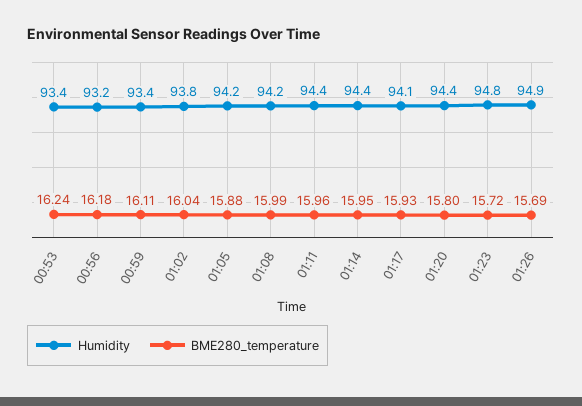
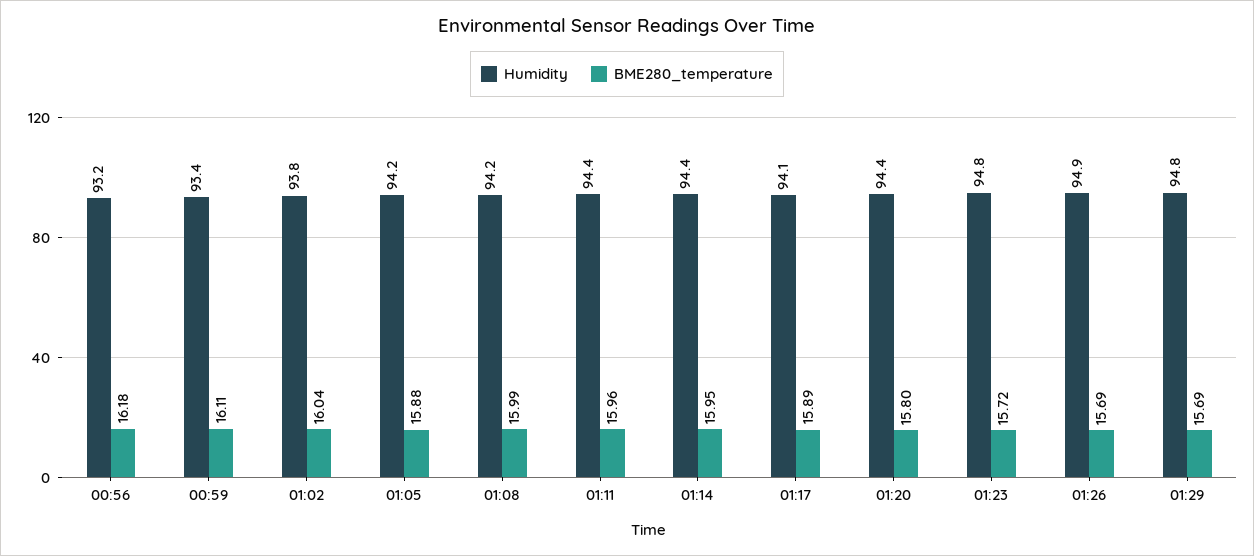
Humidity, 00:53: 93.4 -> none
BME280_temperature, 00:53: 16.24 -> none
BME280_temperature, 01:17: 15.93 -> 15.89
Humidity, 01:29: none -> 94.8
BME280_temperature, 01:29: none -> 15.69

